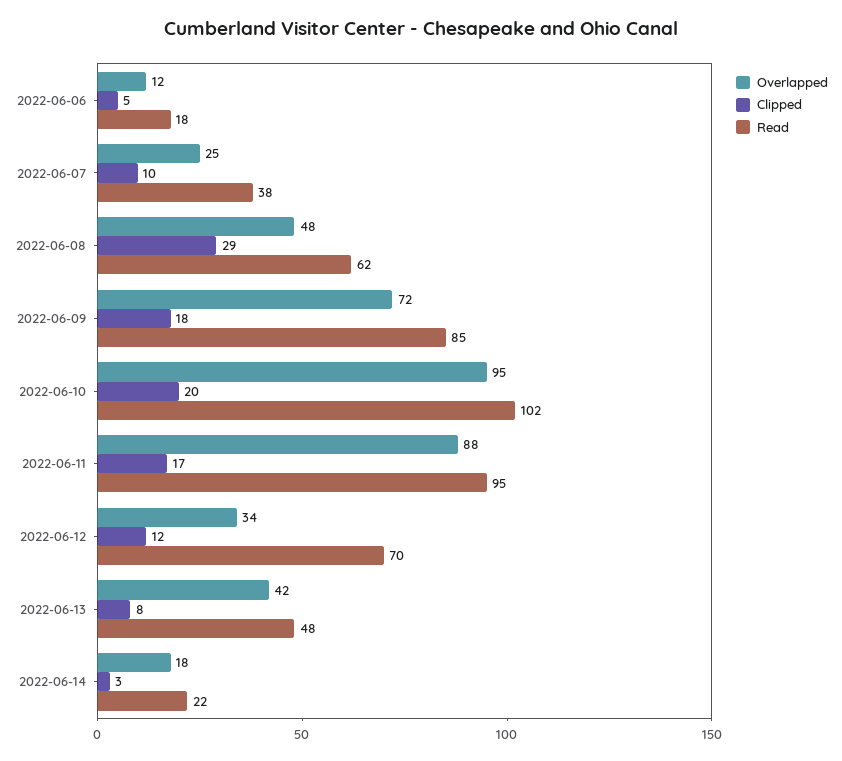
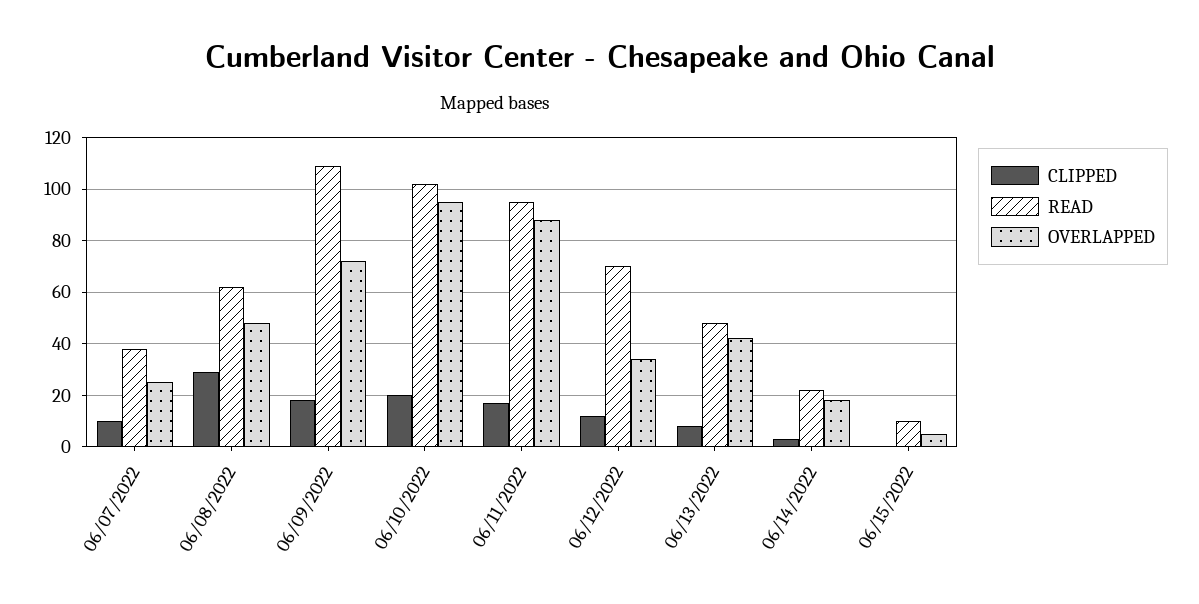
Overlapped, 2022-06-06: 12 -> none
Clipped, 2022-06-06: 5 -> none
Read, 2022-06-06: 18 -> none
Read, 2022-06-09: 85 -> 110
Clipped, 06/15/2022: none -> 0
Read, 06/15/2022: none -> 10
Overlapped, 06/15/2022: none -> 5

